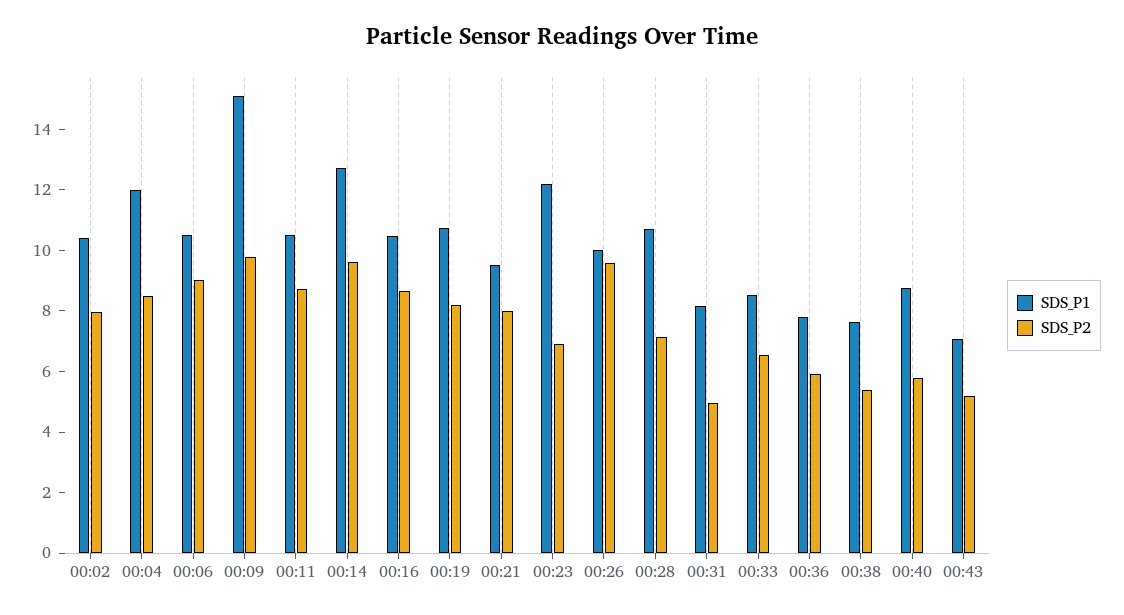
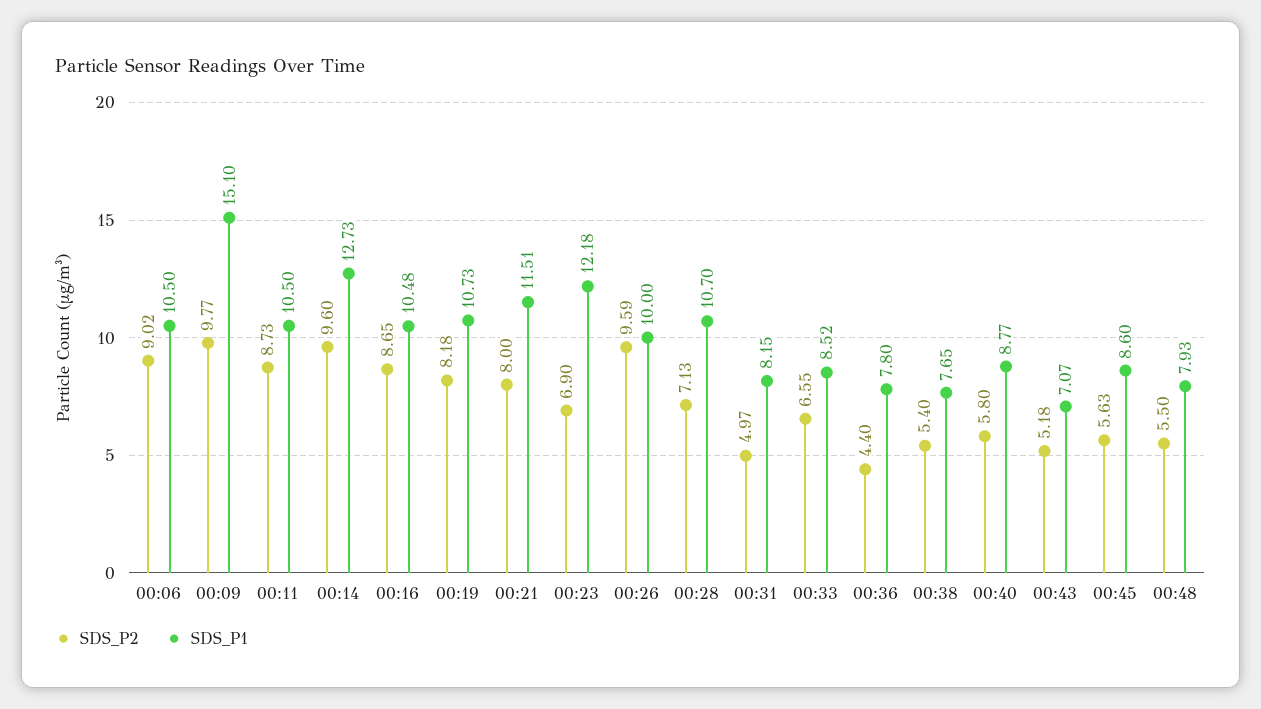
SDS_P1, 00:02: 10.5 -> none
SDS_P2, 00:02: 8 -> none
SDS_P1, 00:04: 12 -> none
SDS_P2, 00:04: 8.5 -> none
SDS_P1, 00:21: 9.5 -> 11.51
SDS_P2, 00:36: 6 -> 4.4
SDS_P2, 00:45: none -> 5.63
SDS_P1, 00:45: none -> 8.6
SDS_P2, 00:48: none -> 5.5
SDS_P1, 00:48: none -> 7.93

